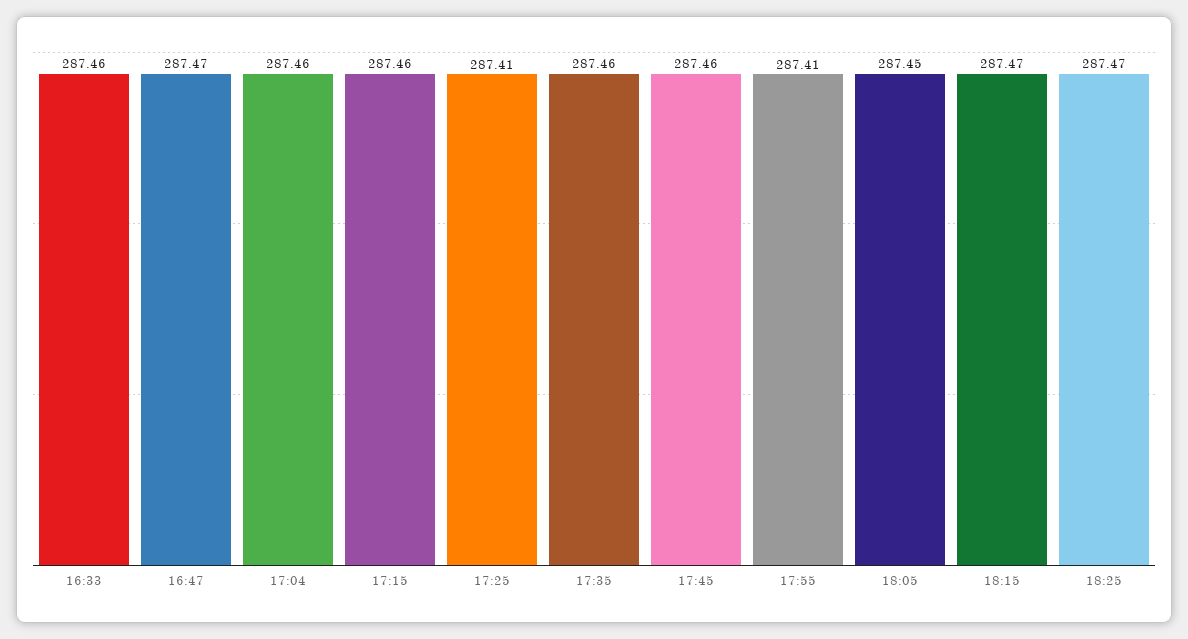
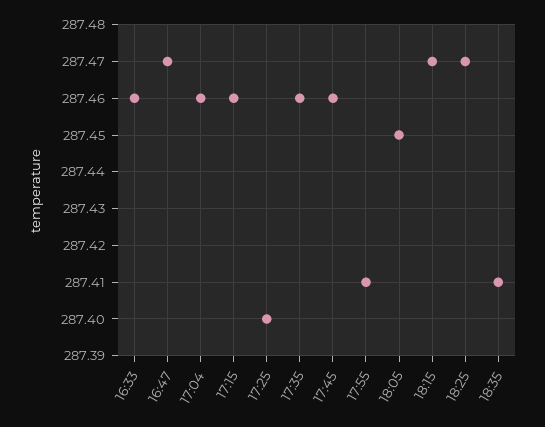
17:25: 287.41 -> 287.4
18:35: none -> 287.41

